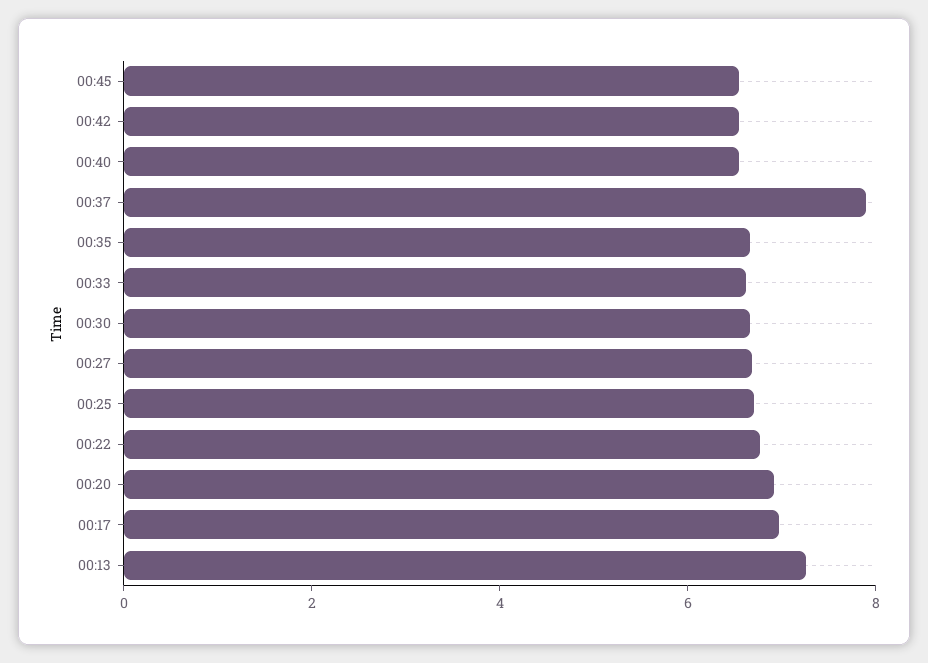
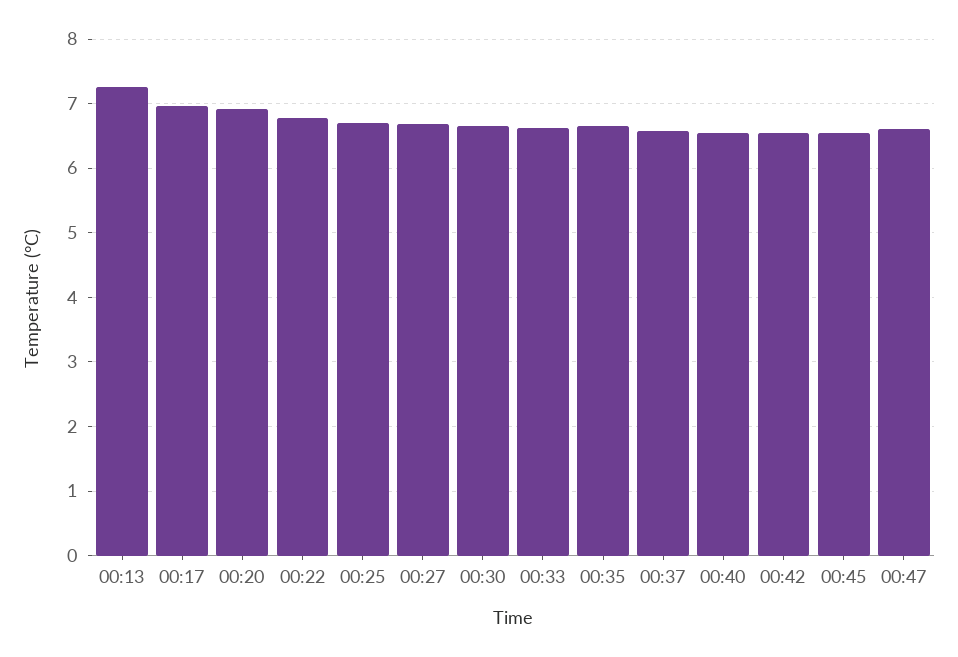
00:37: 8 -> 6.6
00:47: none -> 6.6

